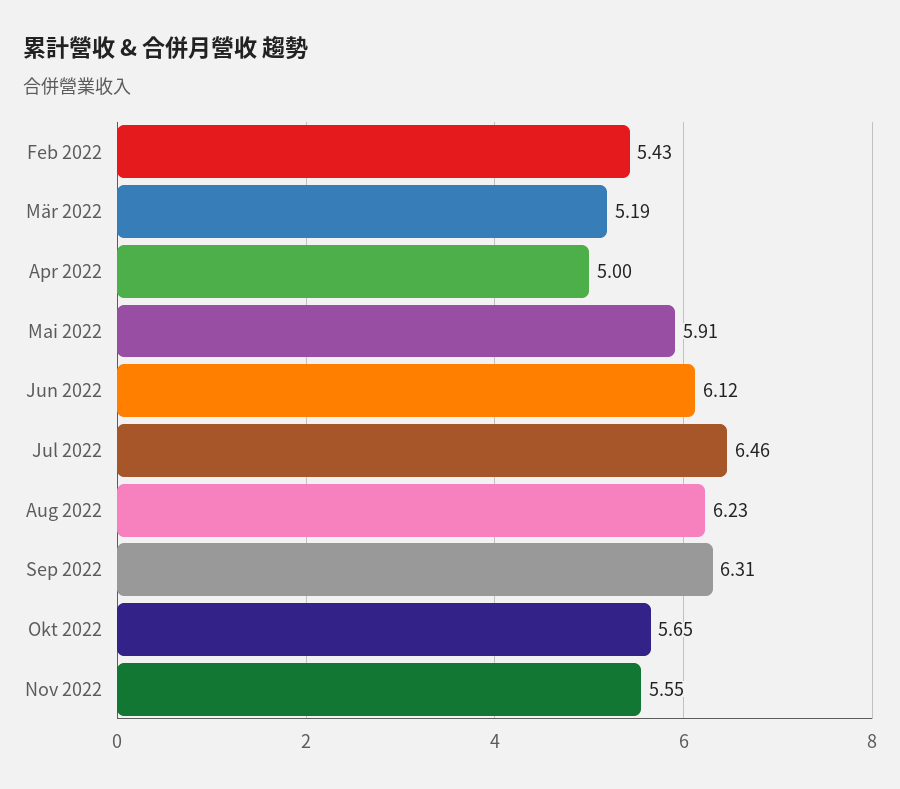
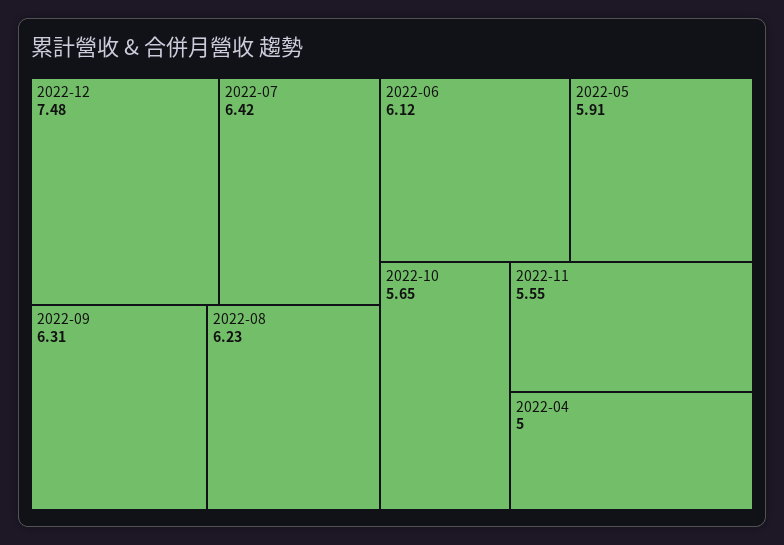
Feb 2022: 5.43 -> none
Mär 2022: 5.19 -> none
Jul 2022: 6.46 -> 6.42
2022-12: none -> 7.48

